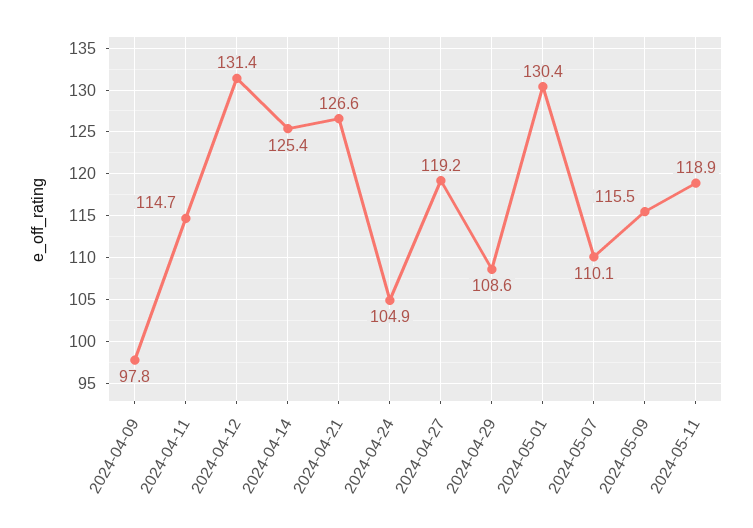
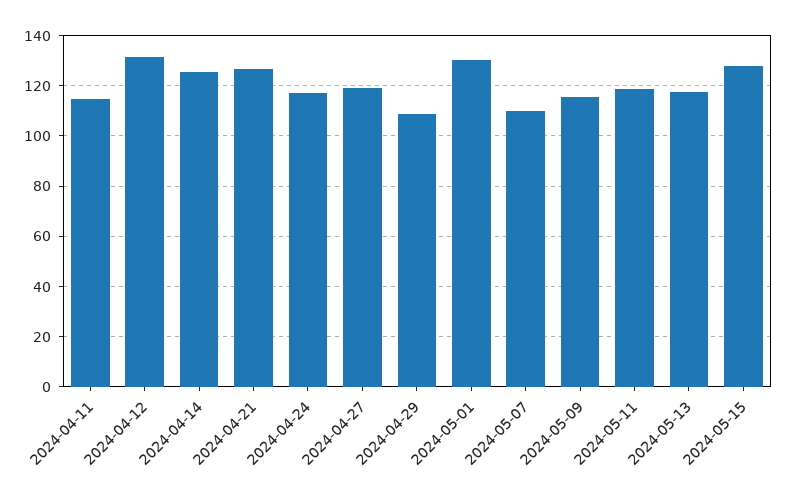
2024-04-09: 97.8 -> none
2024-04-24: 104.9 -> 117.5
2024-05-13: none -> 117.5
2024-05-15: none -> 127.5

